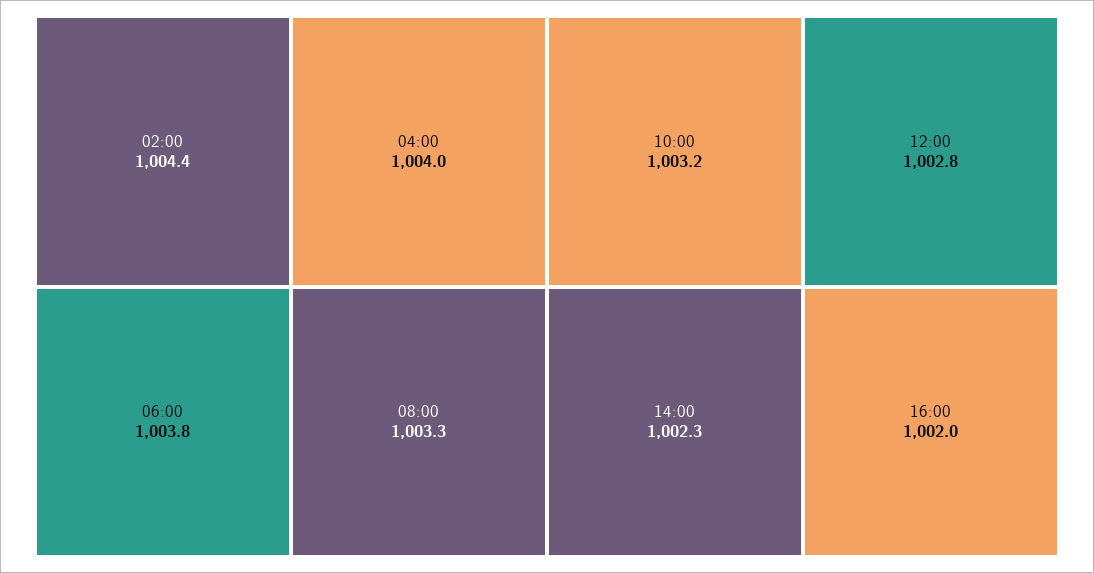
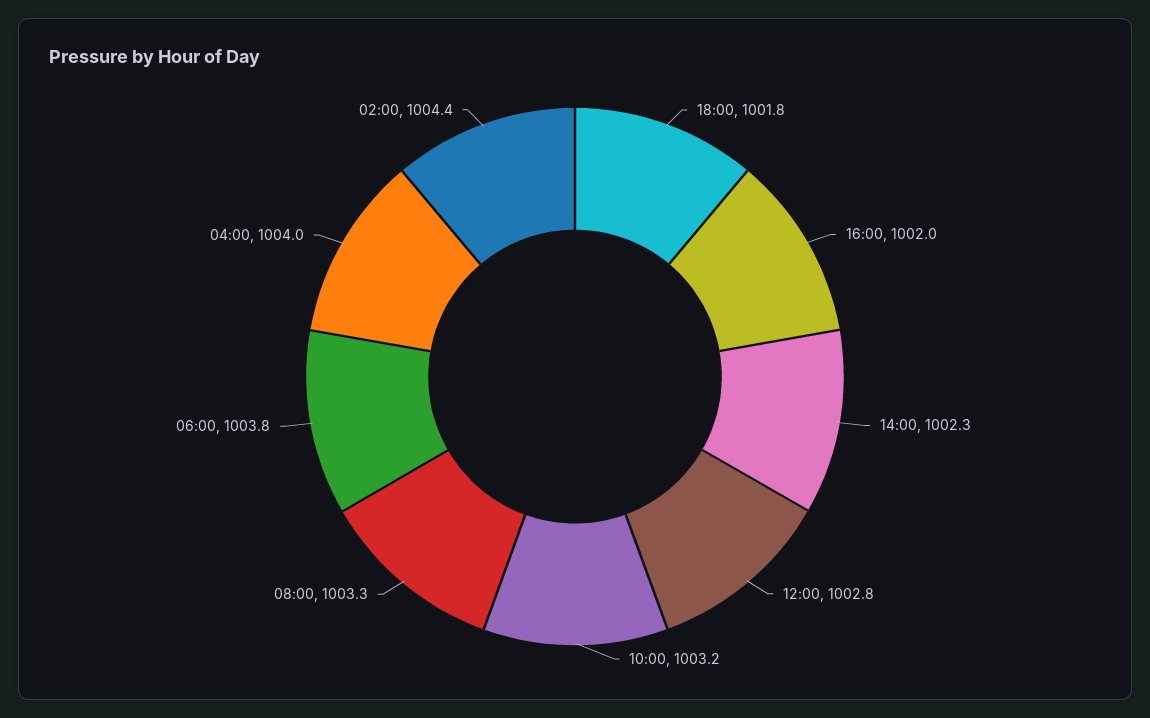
18:00: none -> 1001.8

